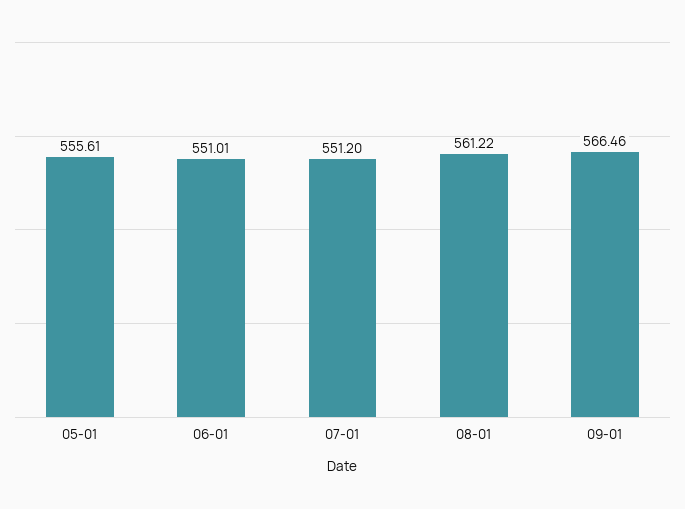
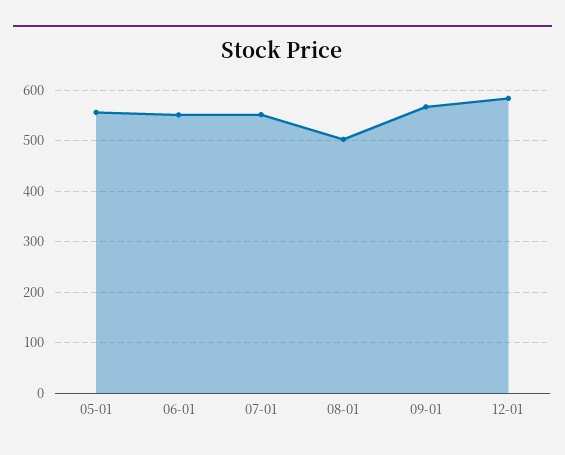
08-01: 561.22 -> 500
12-01: none -> 580

